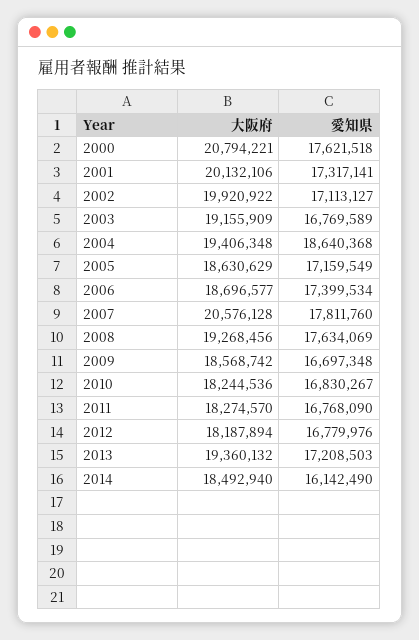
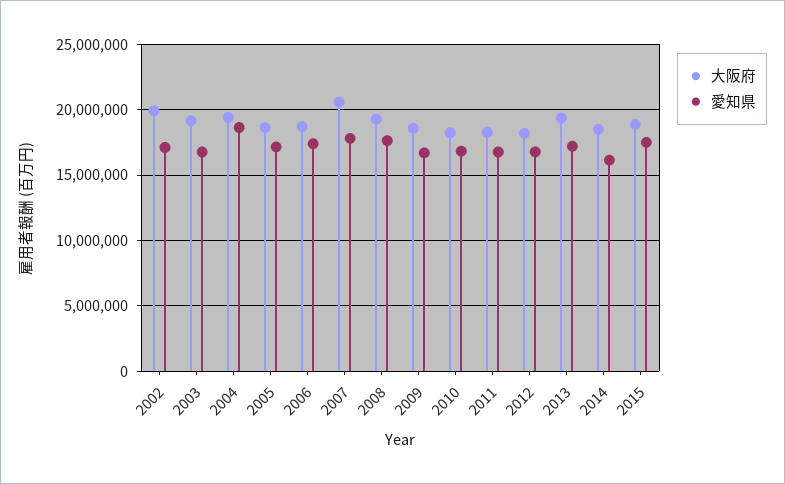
大阪府, 2000: 20794221 -> none
愛知県, 2000: 17621518 -> none
大阪府, 2001: 20132106 -> none
愛知県, 2001: 17317141 -> none
大阪府, 2015: none -> 19000000
愛知県, 2015: none -> 17500000

